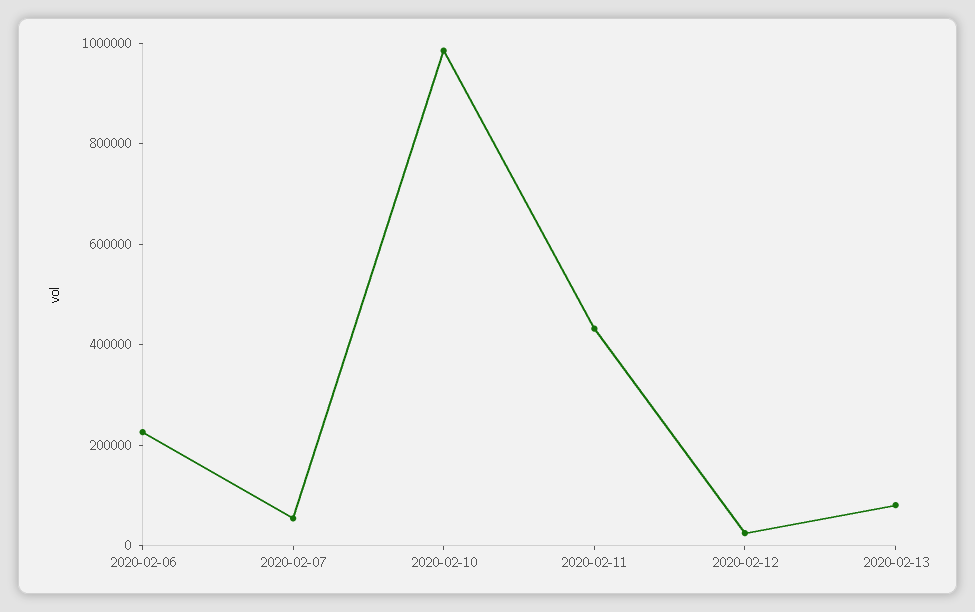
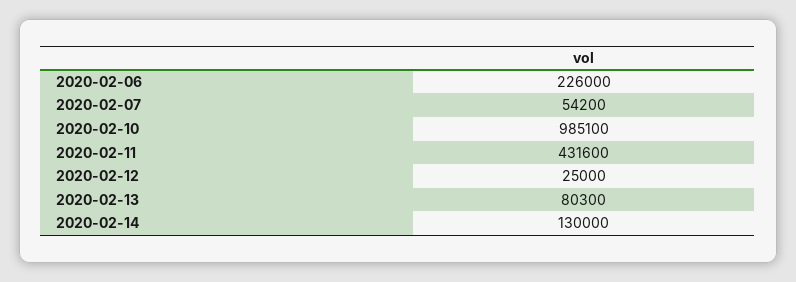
2020-02-14: none -> 130000

